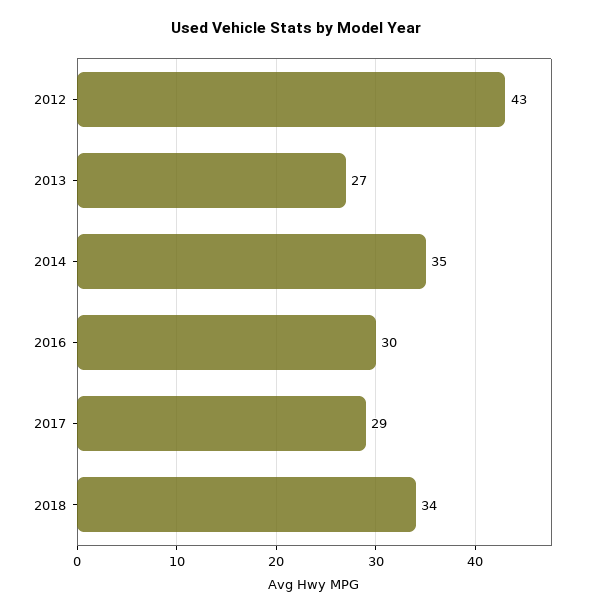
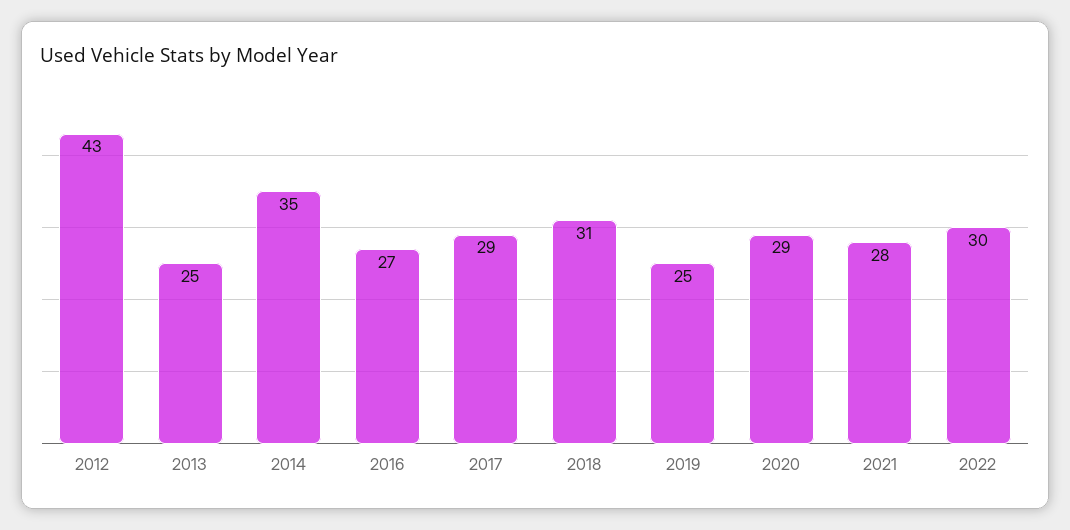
2013: 27 -> 25
2016: 30 -> 27
2018: 34 -> 31
2019: none -> 25
2020: none -> 29
2021: none -> 28
2022: none -> 30

